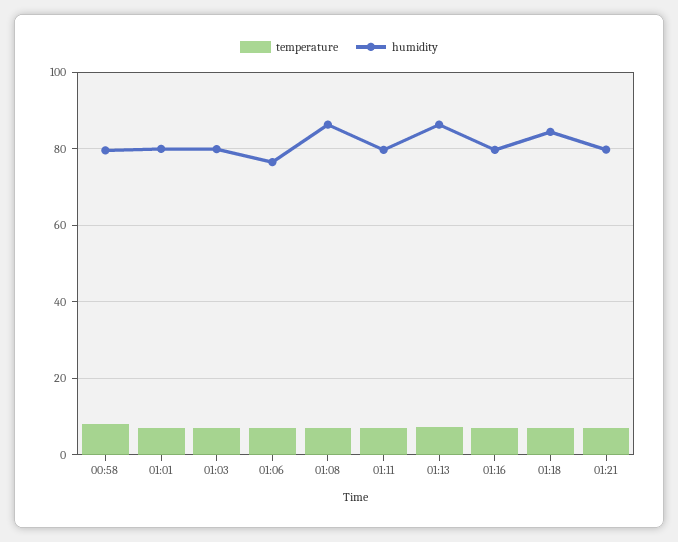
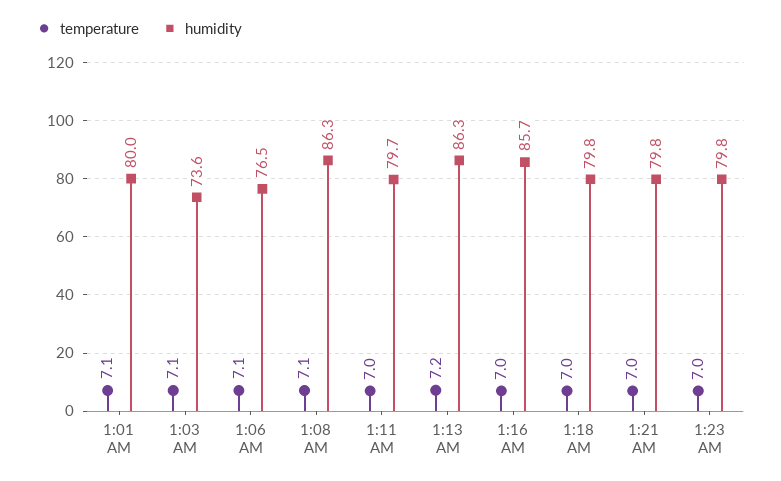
temperature, 00:58: 8 -> none
humidity, 00:58: 80 -> none
humidity, 01:03: 80 -> 73.6
humidity, 01:16: 80 -> 85.7
humidity, 01:18: 84 -> 79.8
temperature, 1:23 AM: none -> 7
humidity, 1:23 AM: none -> 79.8

